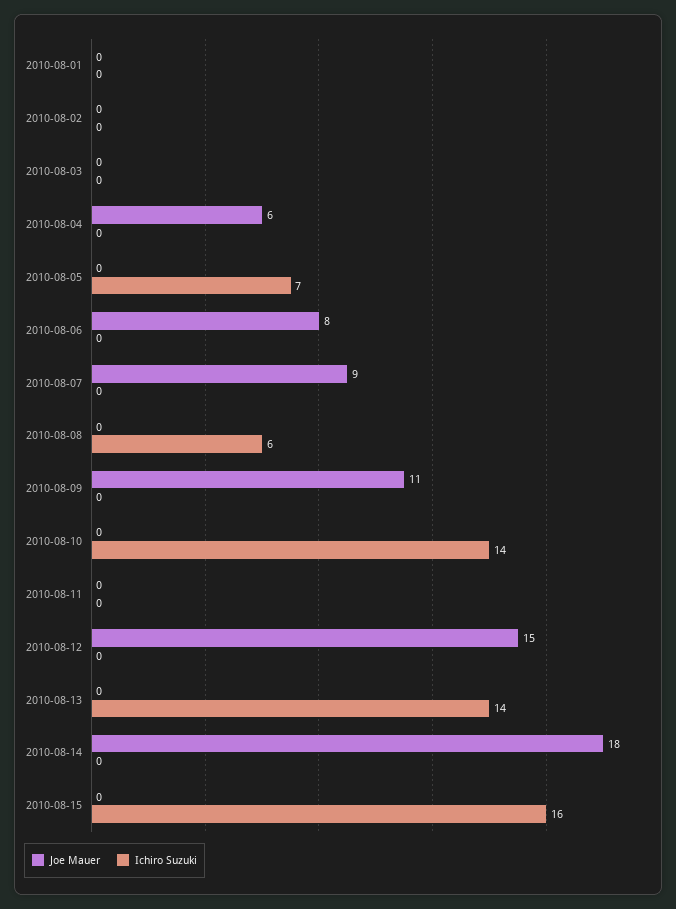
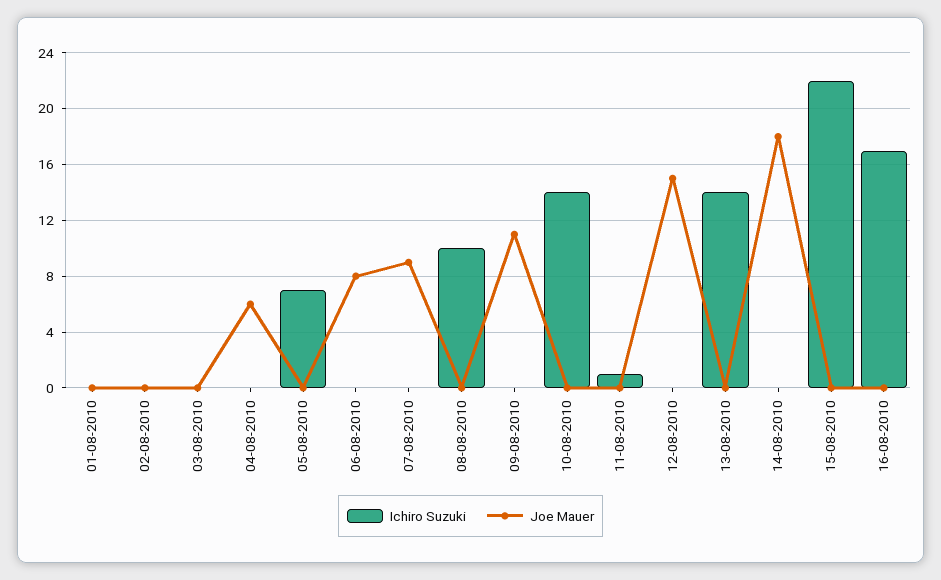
Ichiro Suzuki, 2010-08-08: 6 -> 10
Ichiro Suzuki, 2010-08-11: 0 -> 1
Ichiro Suzuki, 2010-08-15: 16 -> 22
Ichiro Suzuki, 16-08-2010: none -> 17
Joe Mauer, 16-08-2010: none -> 0

